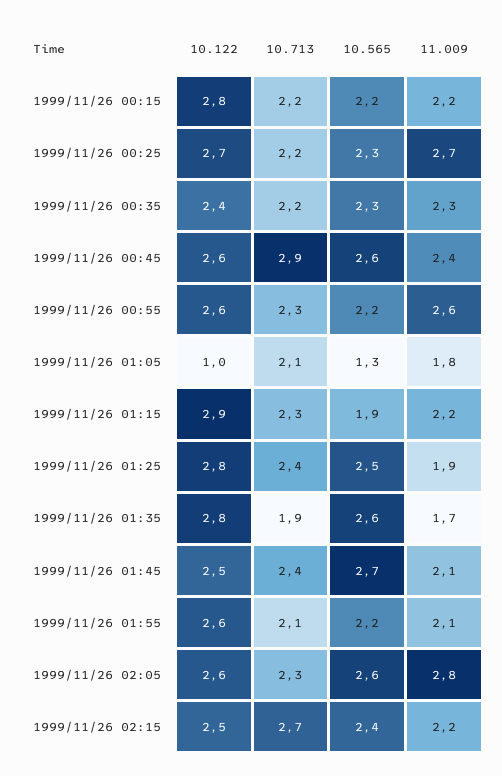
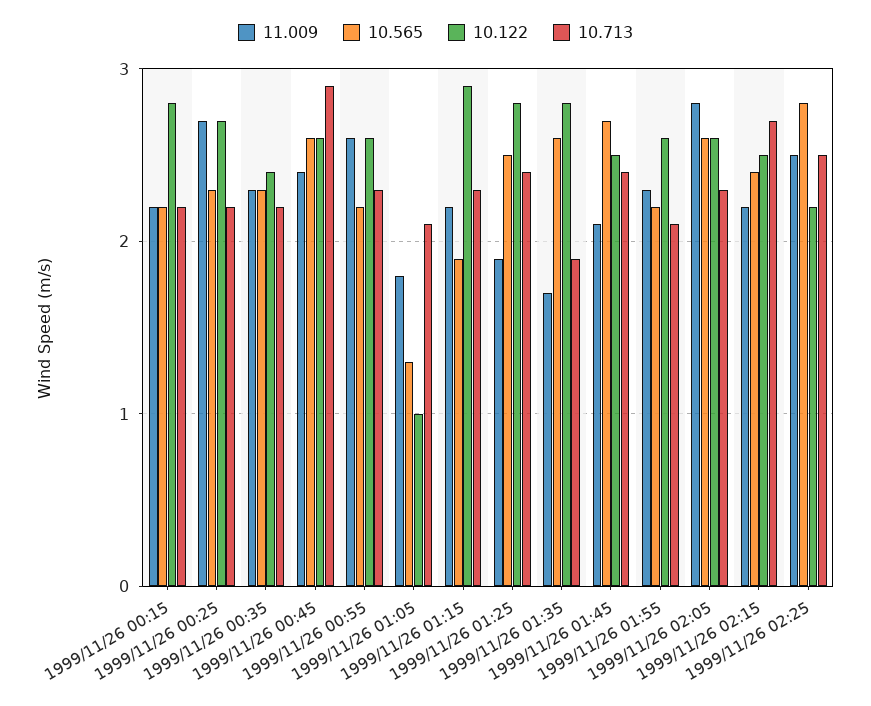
11.009, 1999/11/26 01:55: 2.1 -> 2.3
11.009, 1999/11/26 02:25: none -> 2.5
10.565, 1999/11/26 02:25: none -> 2.8
10.122, 1999/11/26 02:25: none -> 2.2
10.713, 1999/11/26 02:25: none -> 2.5

